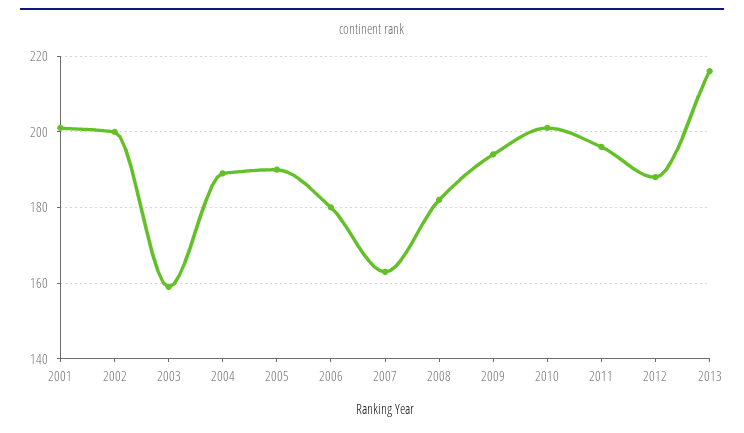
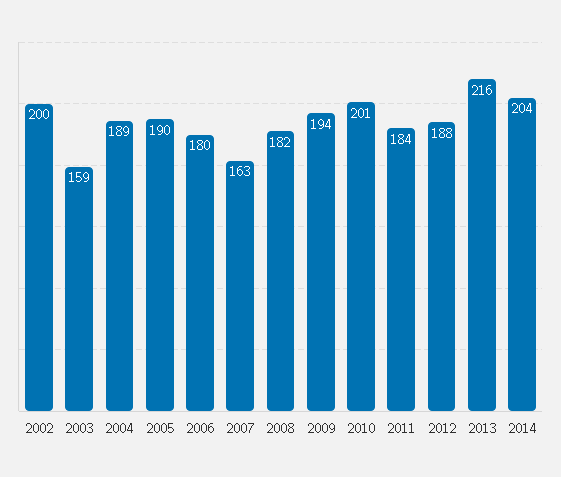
2001: 200 -> none
2011: 195 -> 184
2014: none -> 204

